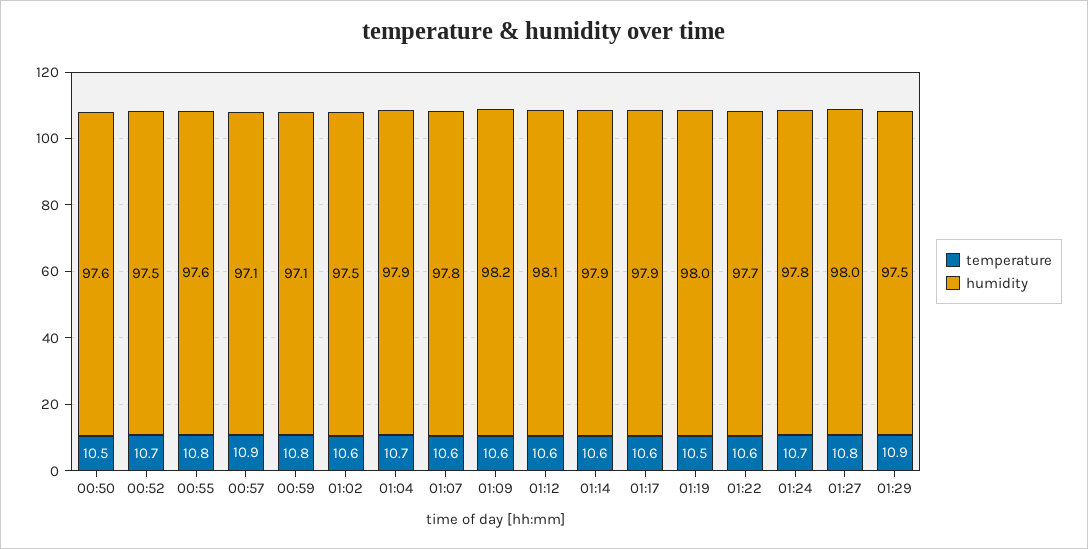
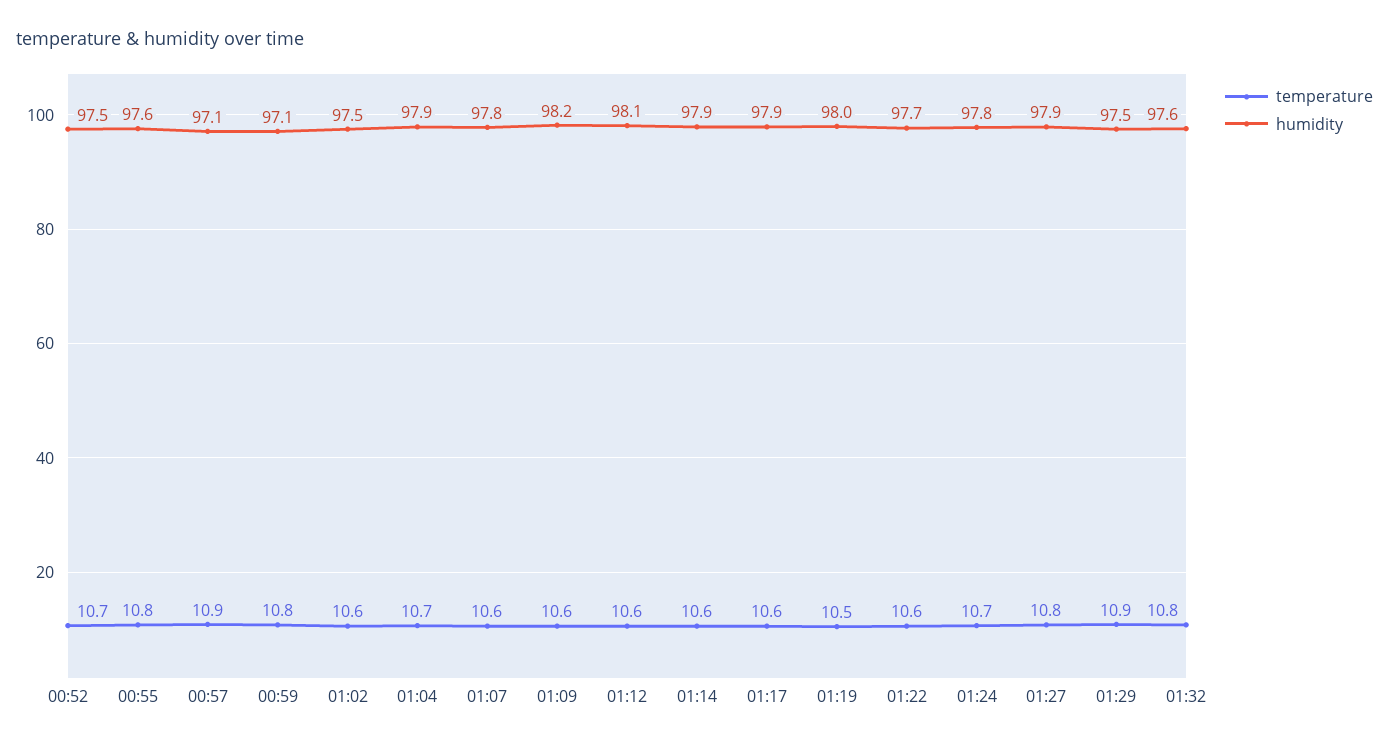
temperature, 00:50: 10.5 -> none
humidity, 00:50: 97.6 -> none
humidity, 01:27: 98 -> 97.9
temperature, 01:32: none -> 10.8
humidity, 01:32: none -> 97.6

